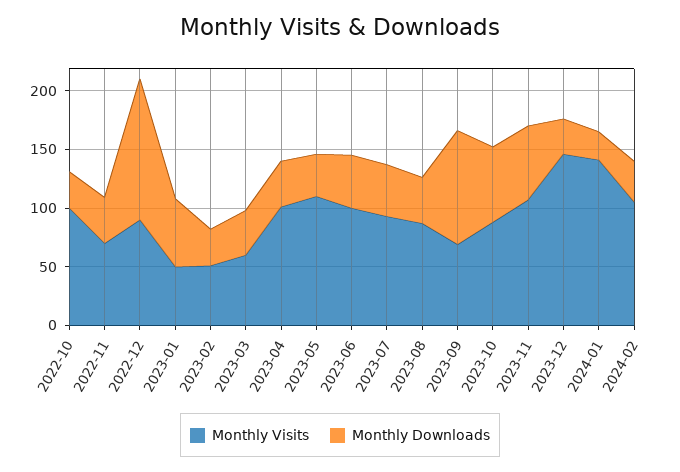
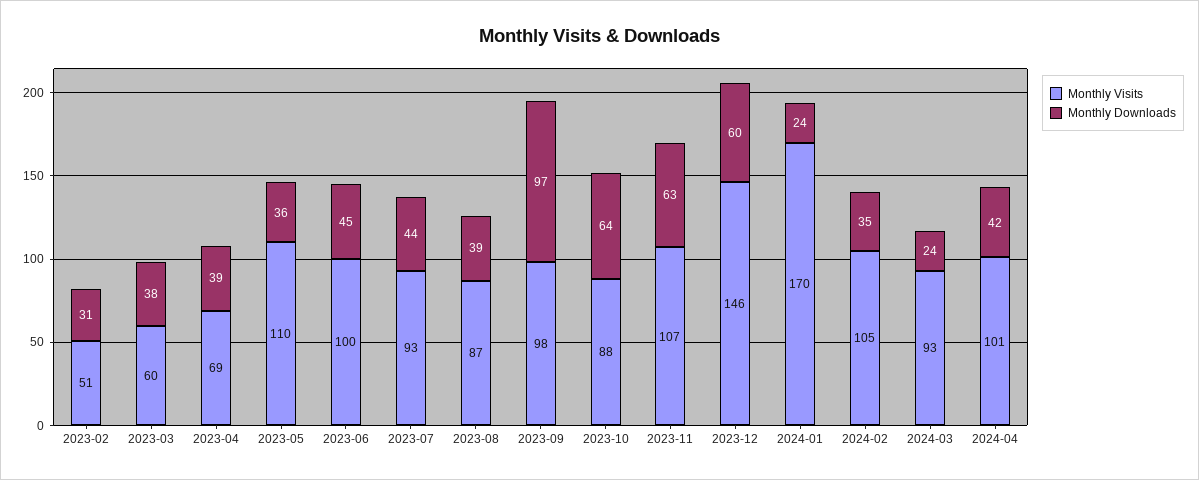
Monthly Visits, 2022-10: 100 -> none
Monthly Downloads, 2022-10: 30 -> none
Monthly Visits, 2022-11: 70 -> none
Monthly Downloads, 2022-11: 40 -> none
Monthly Visits, 2022-12: 90 -> none
Monthly Downloads, 2022-12: 120 -> none
Monthly Visits, 2023-01: 50 -> none
Monthly Downloads, 2023-01: 60 -> none
Monthly Visits, 2023-04: 100 -> 69
Monthly Visits, 2023-09: 70 -> 98
Monthly Downloads, 2023-12: 30 -> 60
Monthly Visits, 2024-01: 140 -> 170
Monthly Visits, 2024-03: none -> 93
Monthly Downloads, 2024-03: none -> 24
Monthly Visits, 2024-04: none -> 101
Monthly Downloads, 2024-04: none -> 42

